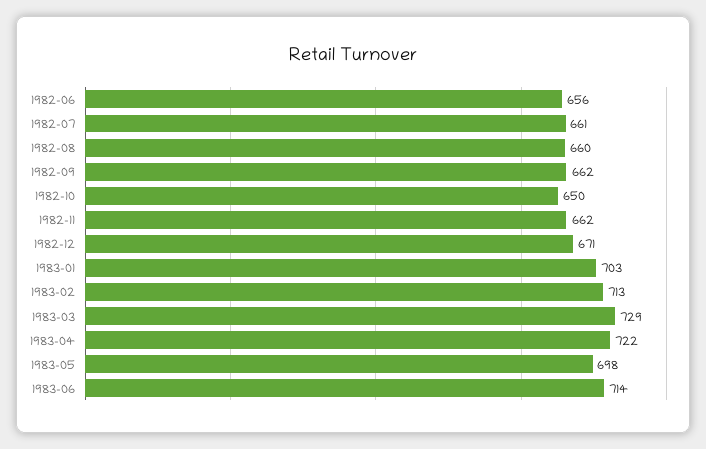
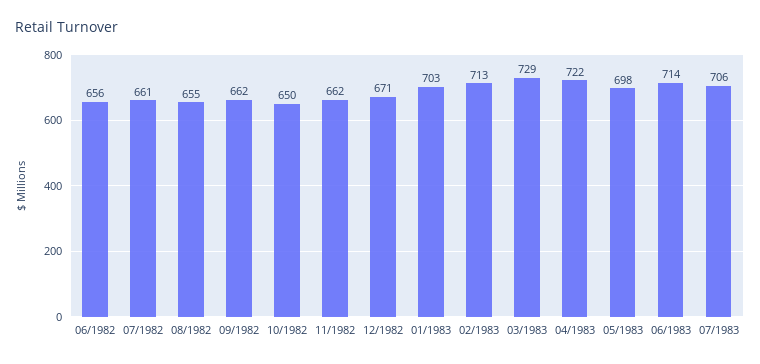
1982-08: 660 -> 655
07/1983: none -> 706

